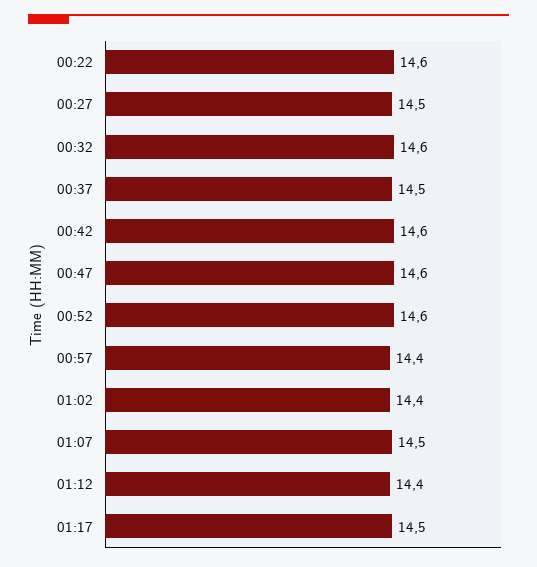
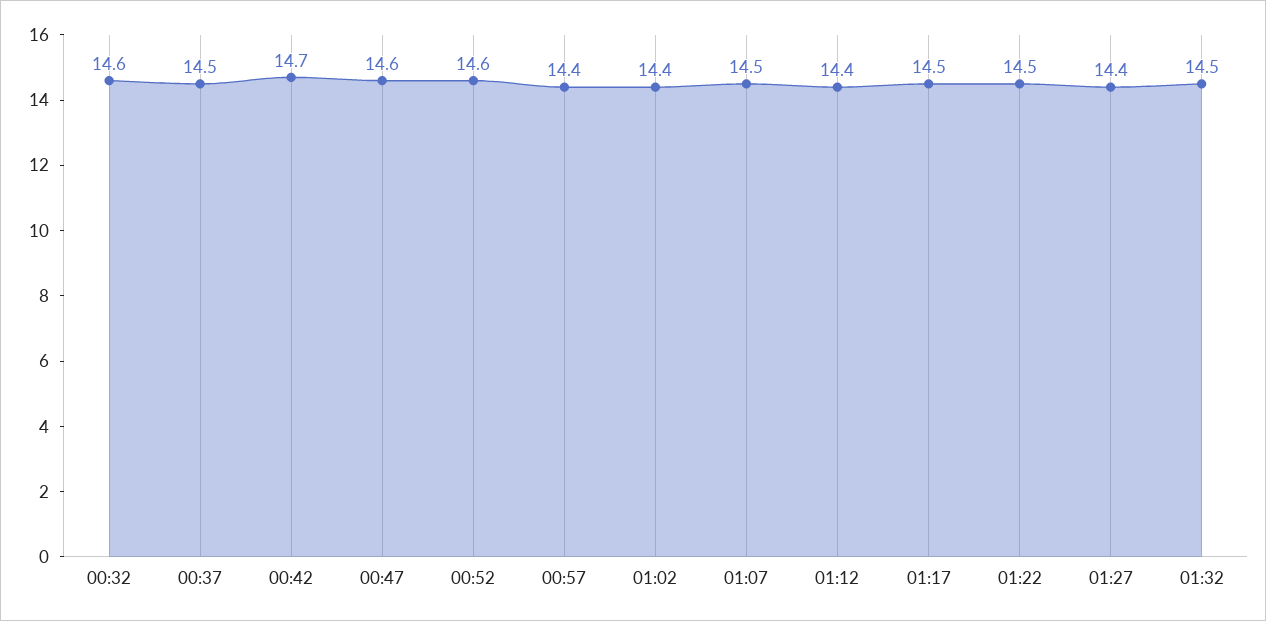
00:22: 14.6 -> none
00:27: 14.5 -> none
00:42: 14.6 -> 14.7
01:22: none -> 14.5
01:27: none -> 14.4
01:32: none -> 14.5

